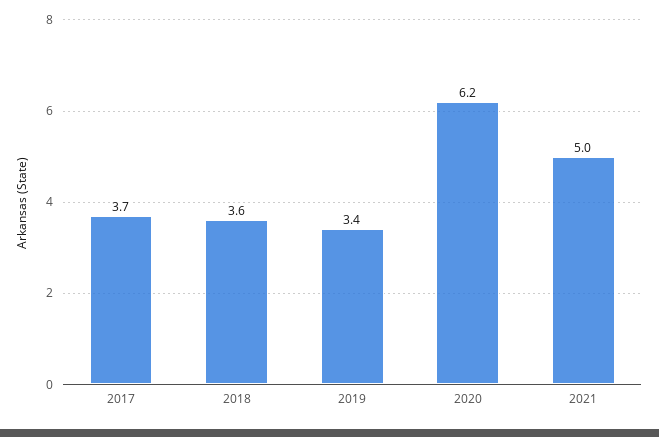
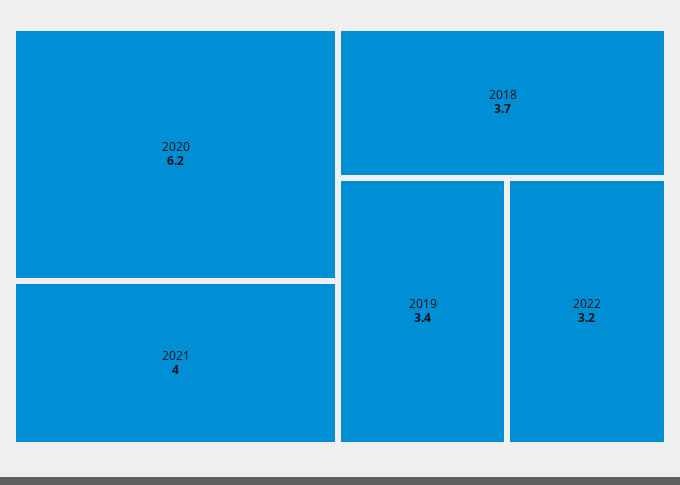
2017: 3.7 -> none
2018: 3.6 -> 3.7
2021: 5 -> 4
2022: none -> 3.2

